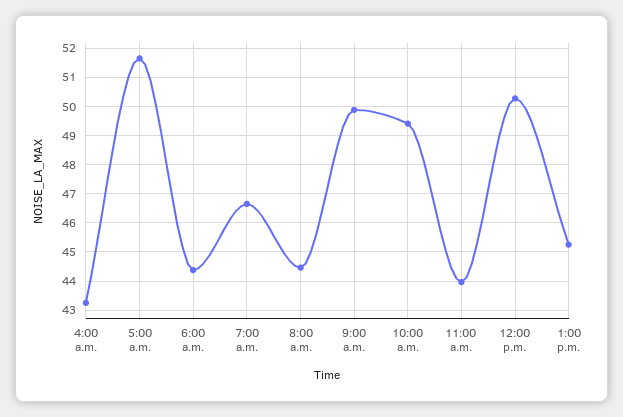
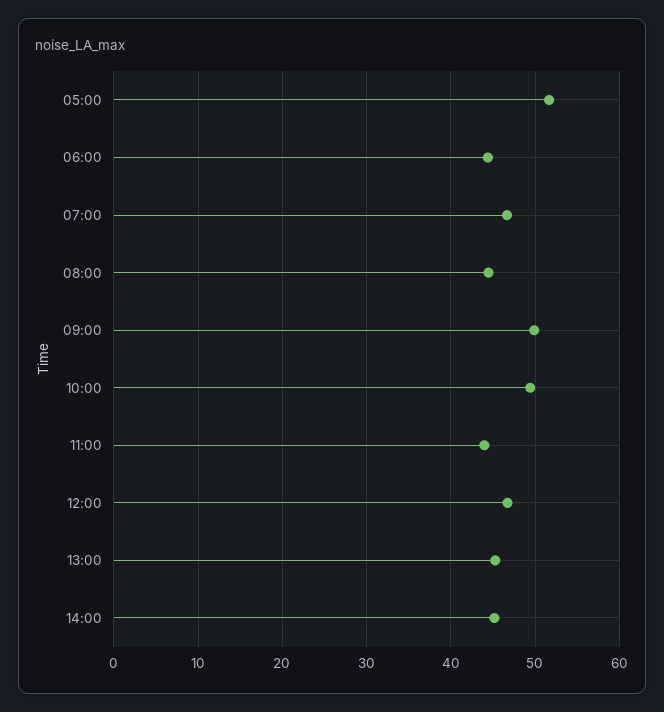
4:00 a.m.: 43.25 -> none
12:00 p.m.: 50.25 -> 47
14:00: none -> 45

